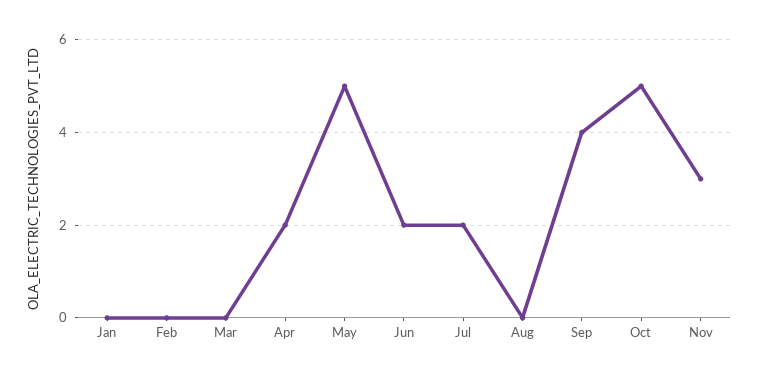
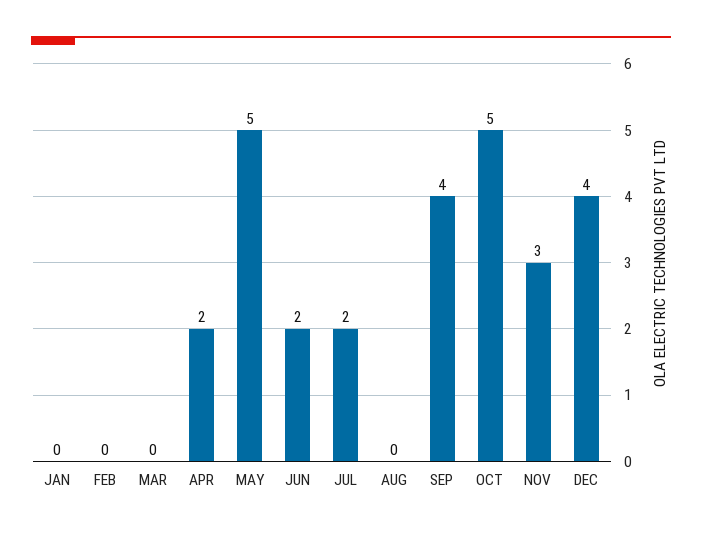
DEC: none -> 4

